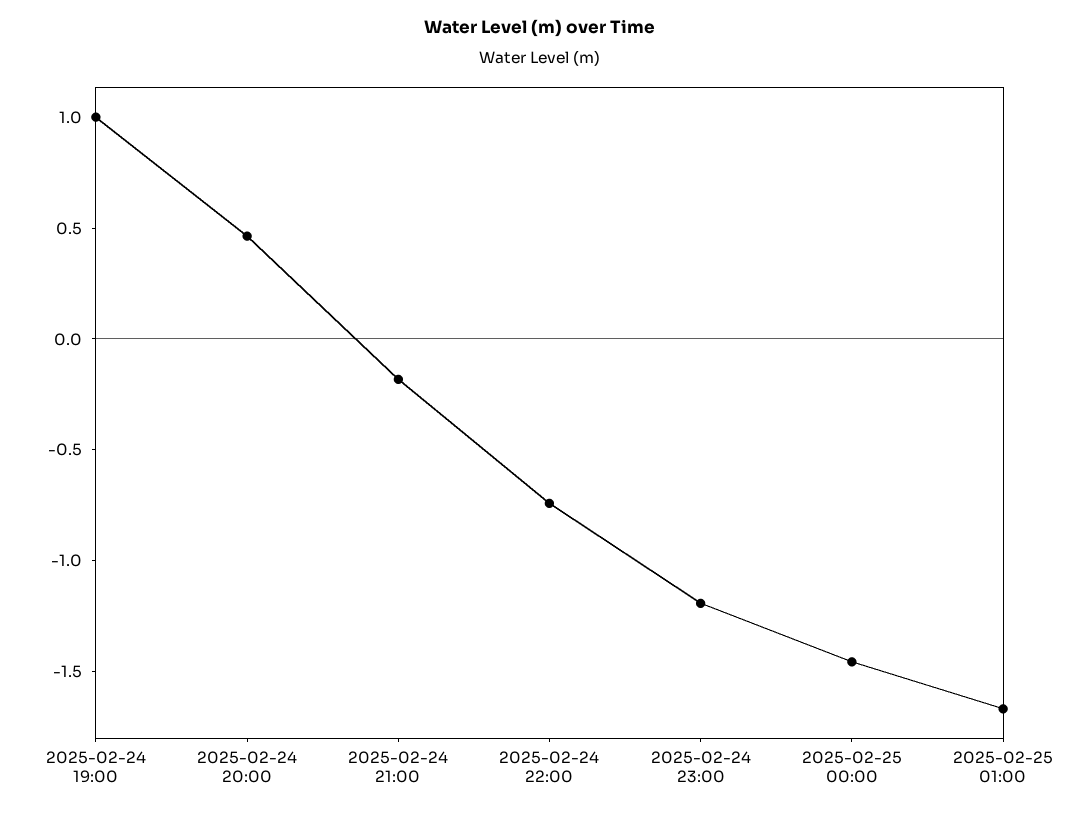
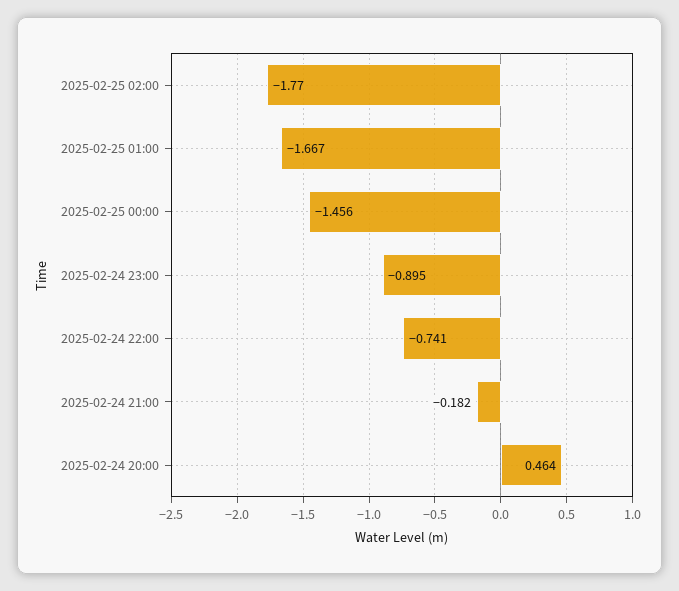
2025-02-24 19:00: 1 -> none
2025-02-24 23:00: -1.2 -> -0.895
2025-02-25 02:00: none -> -1.77

